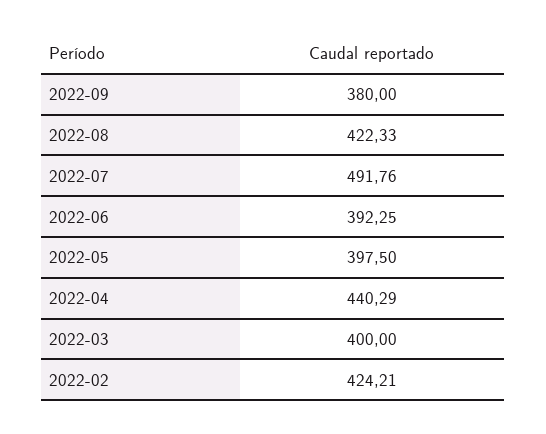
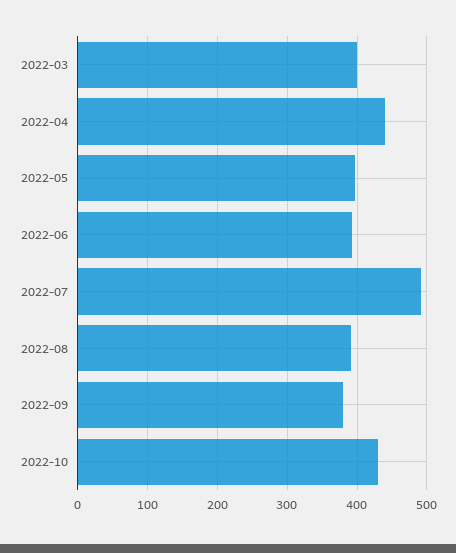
2022-08: 422.33 -> 390
2022-02: 424.21 -> none
2022-10: none -> 430

